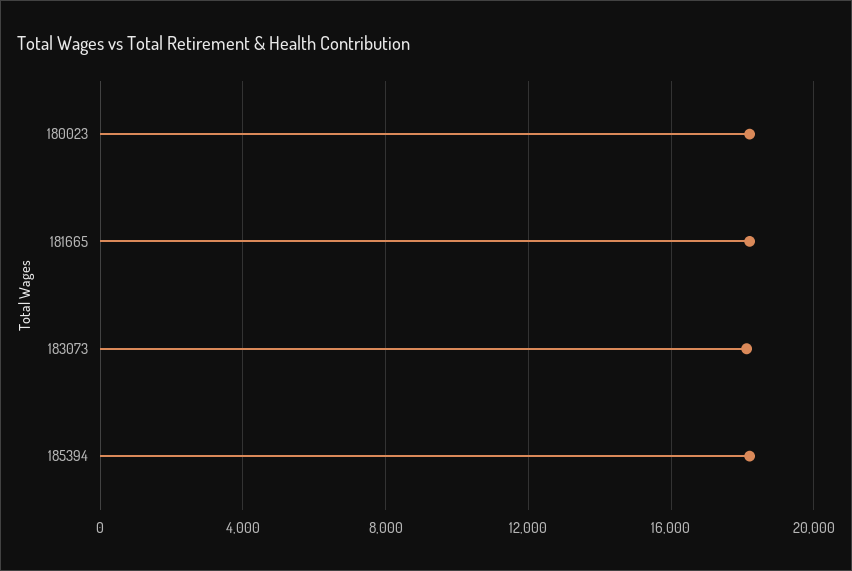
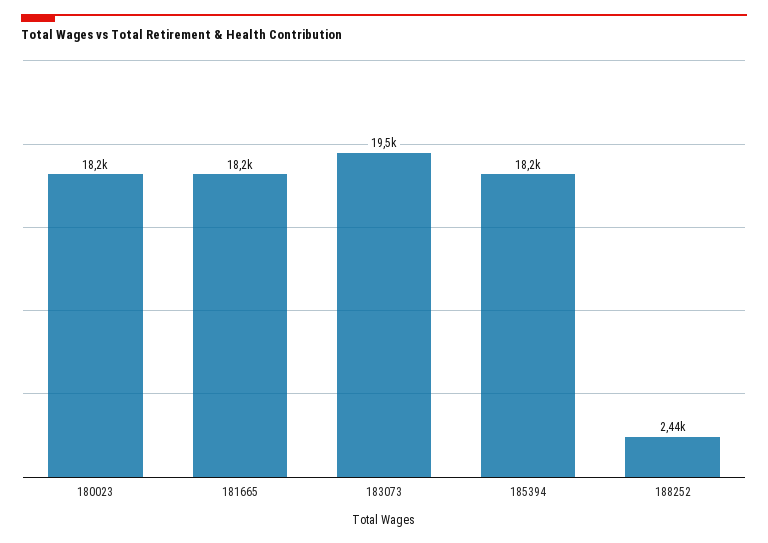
183073: 18000 -> 19500
188252: none -> 2440

